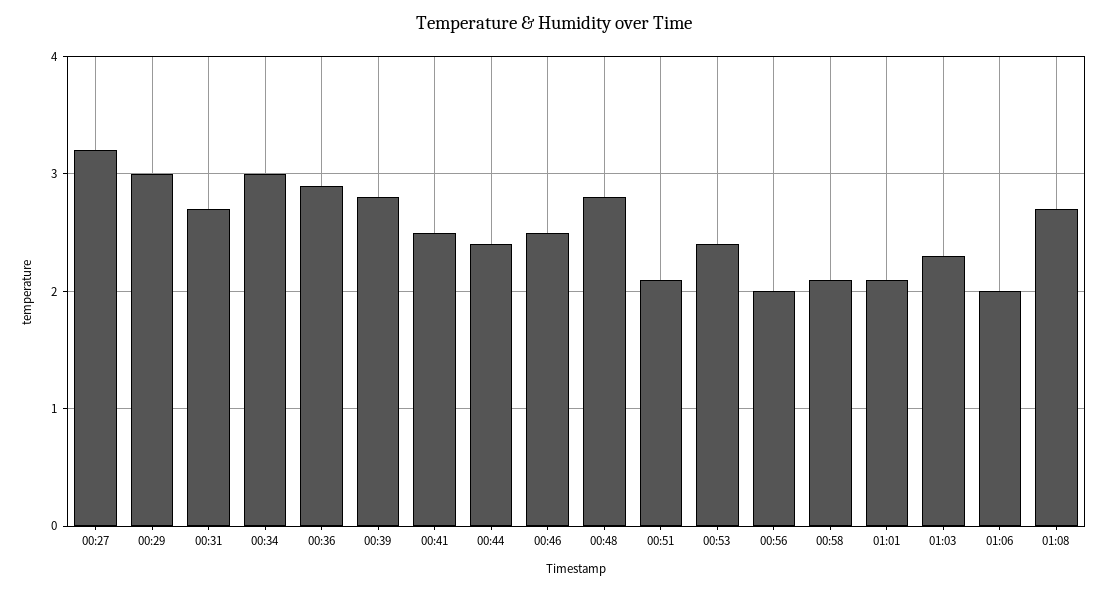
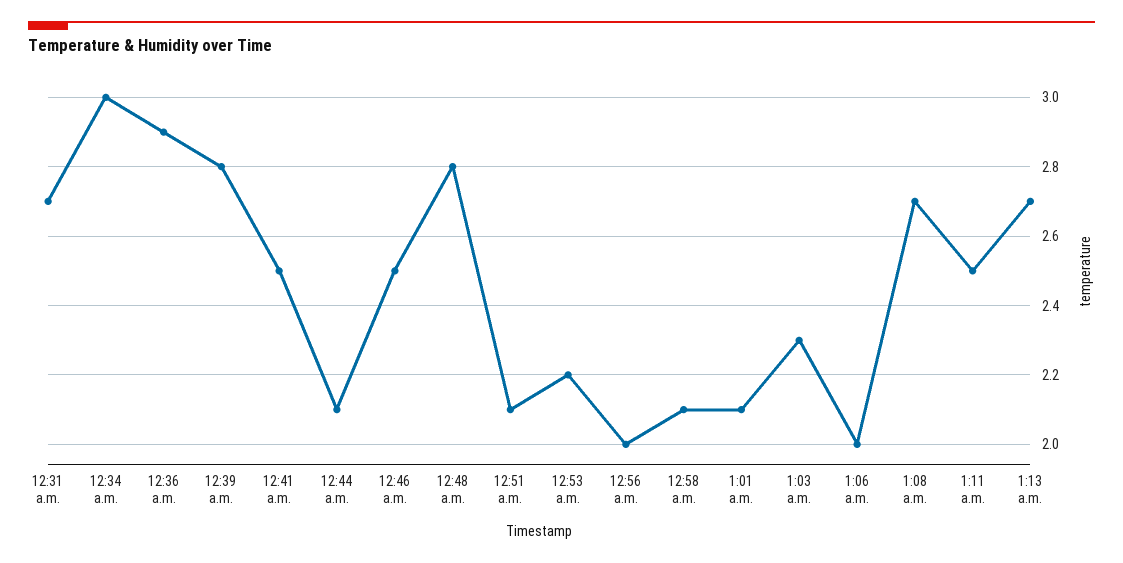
00:27: 3.2 -> none
00:29: 3 -> none
00:44: 2.4 -> 2.1
00:53: 2.4 -> 2.2
1:11 a.m.: none -> 2.5
1:13 a.m.: none -> 2.7

